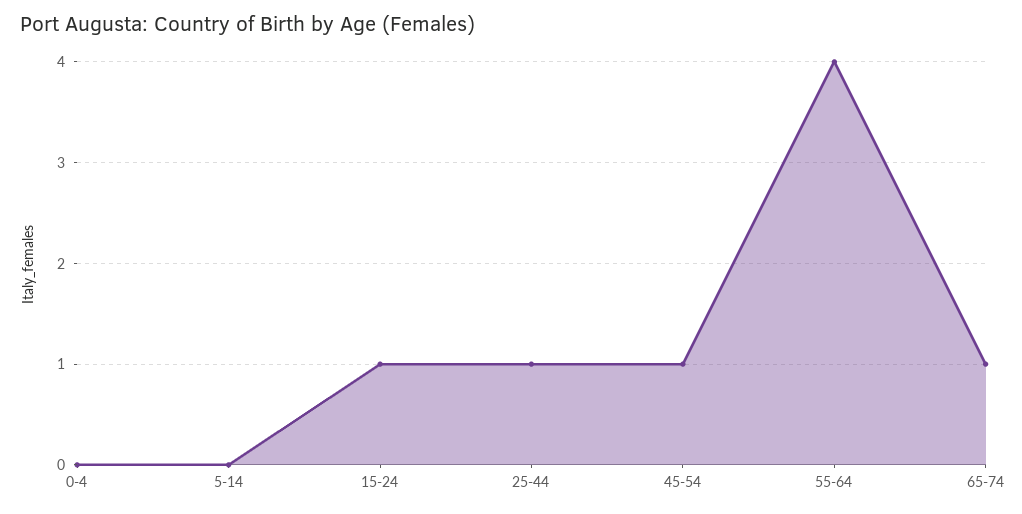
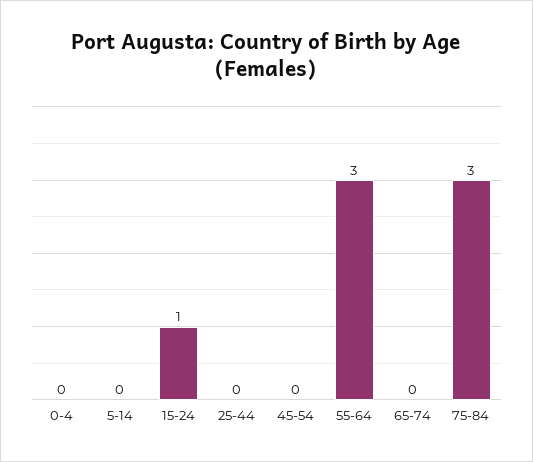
25-44: 1 -> 0
45-54: 1 -> 0
55-64: 4 -> 3
65-74: 1 -> 0
75-84: none -> 3

